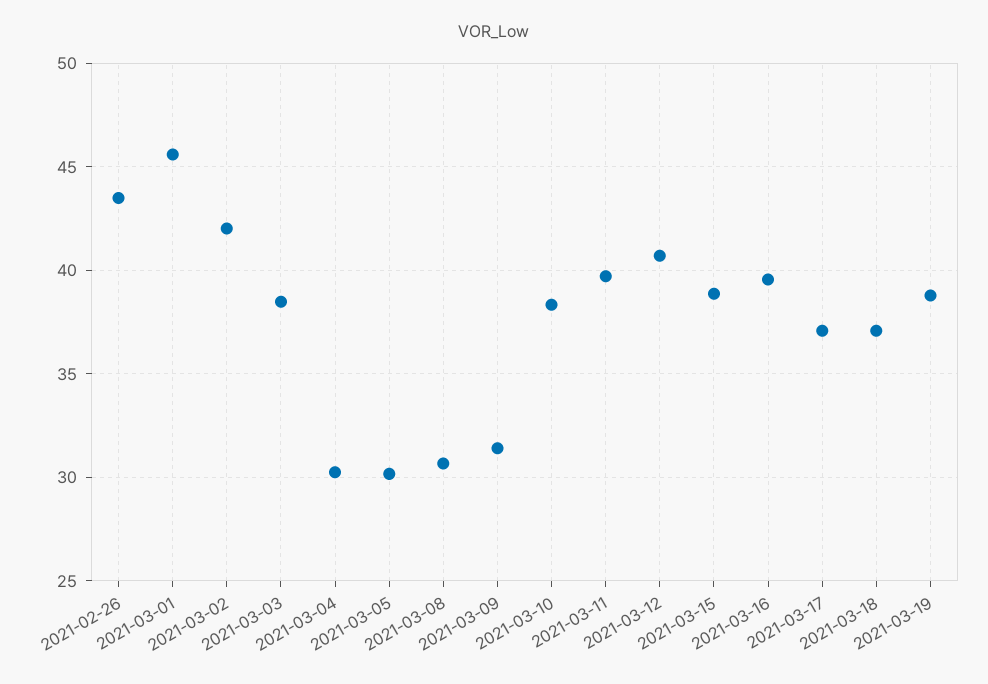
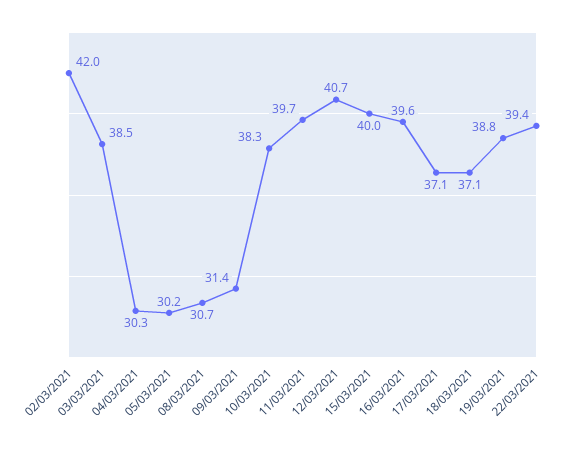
2021-02-26: 43.5 -> none
2021-03-01: 45.5 -> none
2021-03-15: 39 -> 40
22/03/2021: none -> 39.4

